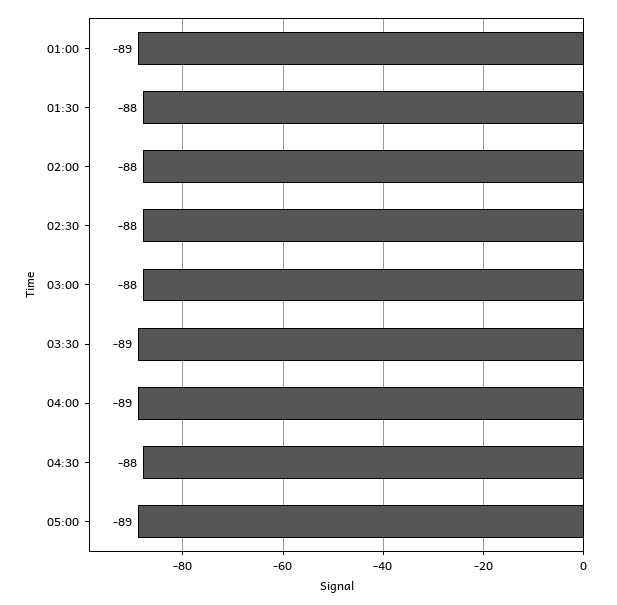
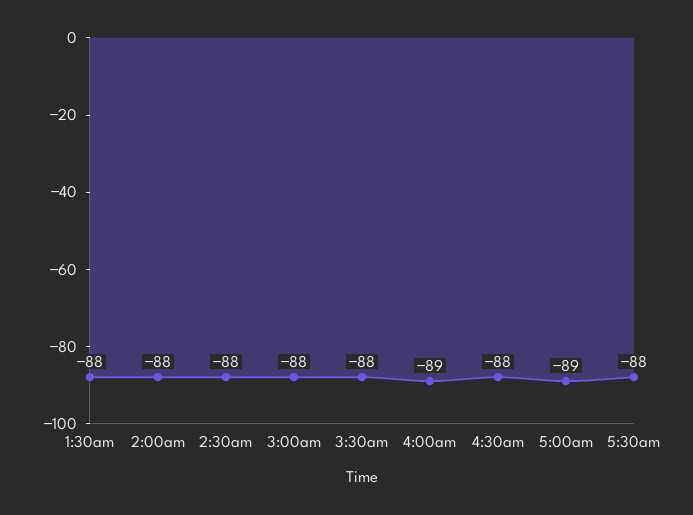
01:00: -89 -> none
03:30: -89 -> -88
5:30am: none -> -88

